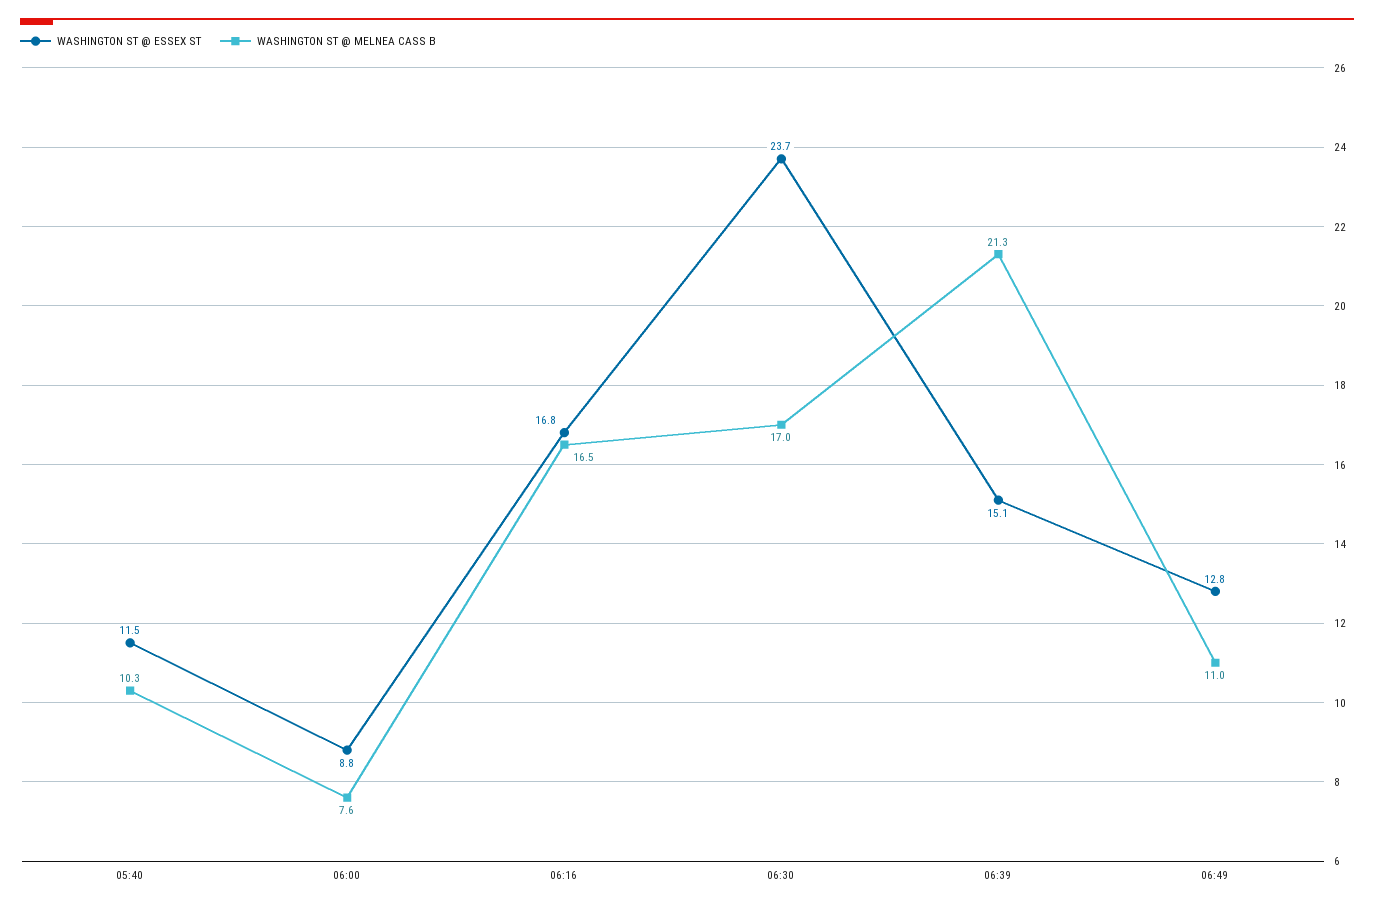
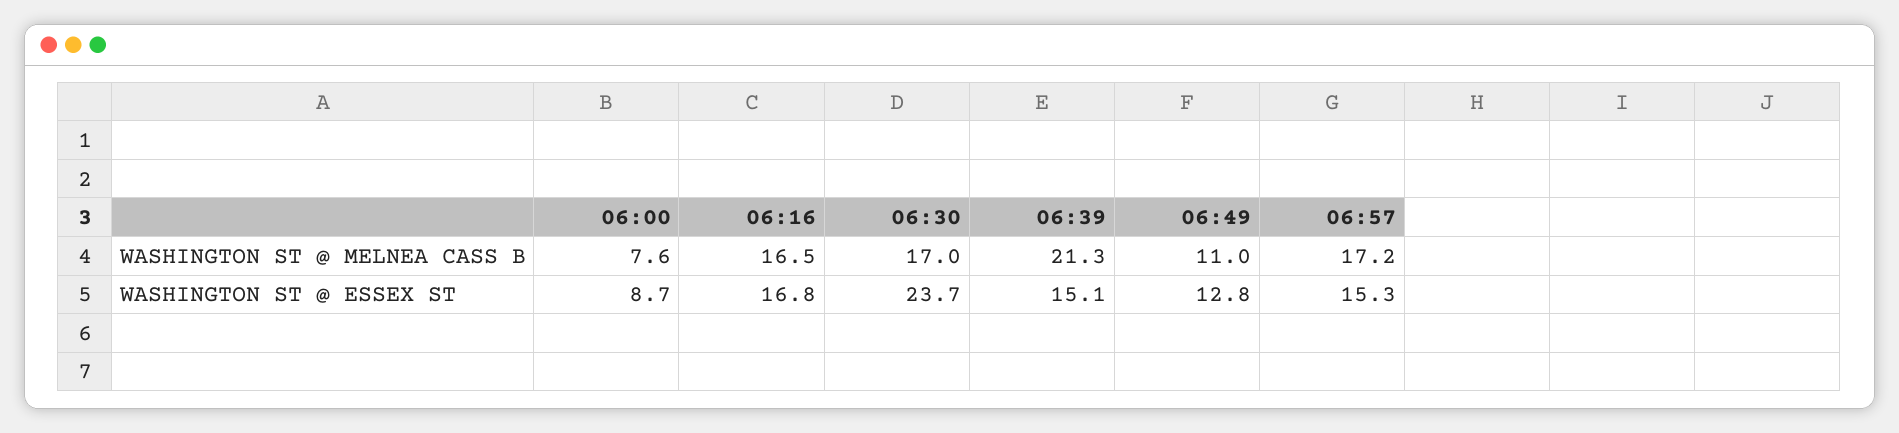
WASHINGTON ST @ ESSEX ST, 05:40: 11.5 -> none
WASHINGTON ST @ MELNEA CASS B, 05:40: 10.3 -> none
WASHINGTON ST @ ESSEX ST, 06:00: 8.8 -> 8.7
WASHINGTON ST @ MELNEA CASS B, 06:57: none -> 17.2
WASHINGTON ST @ ESSEX ST, 06:57: none -> 15.3

